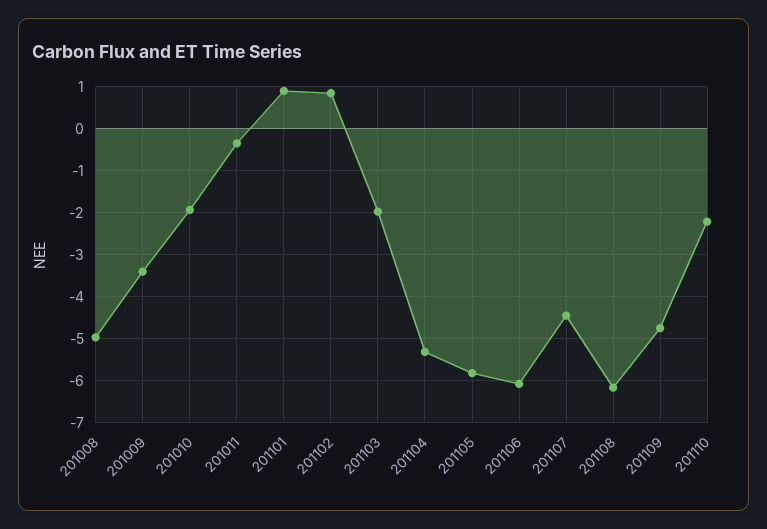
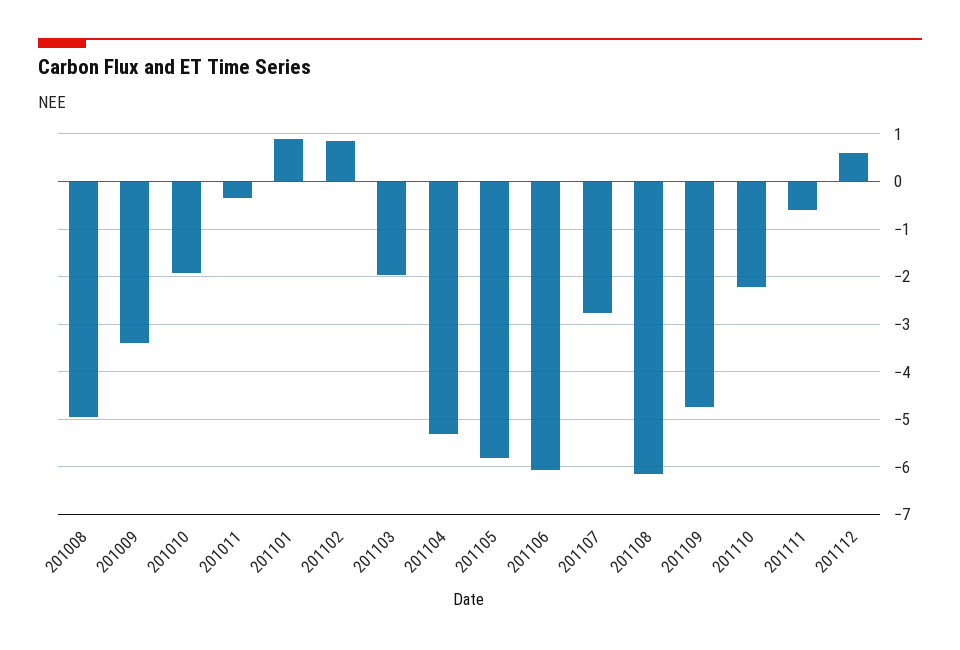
201107: -4.4 -> -2.8
201111: none -> -0.6
201112: none -> 0.6

